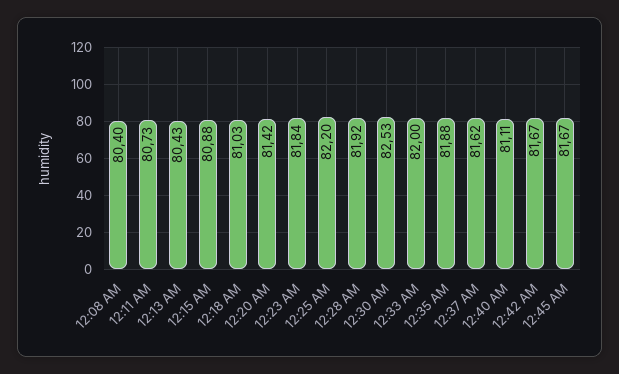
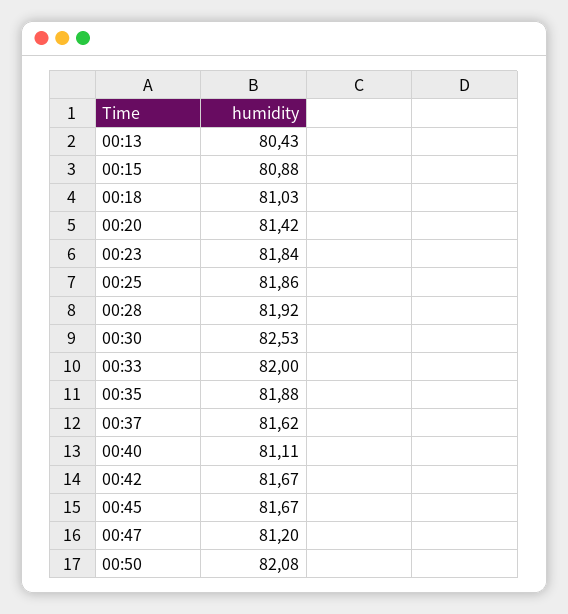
12:08 AM: 80.4 -> none
12:11 AM: 80.73 -> none
12:25 AM: 82.2 -> 81.86
00:47: none -> 81.2
00:50: none -> 82.08

